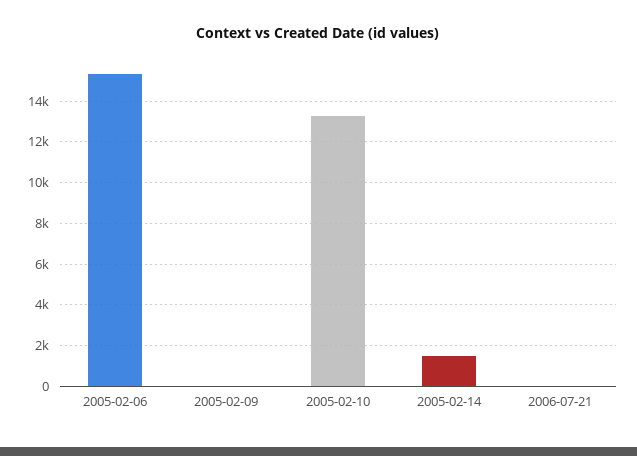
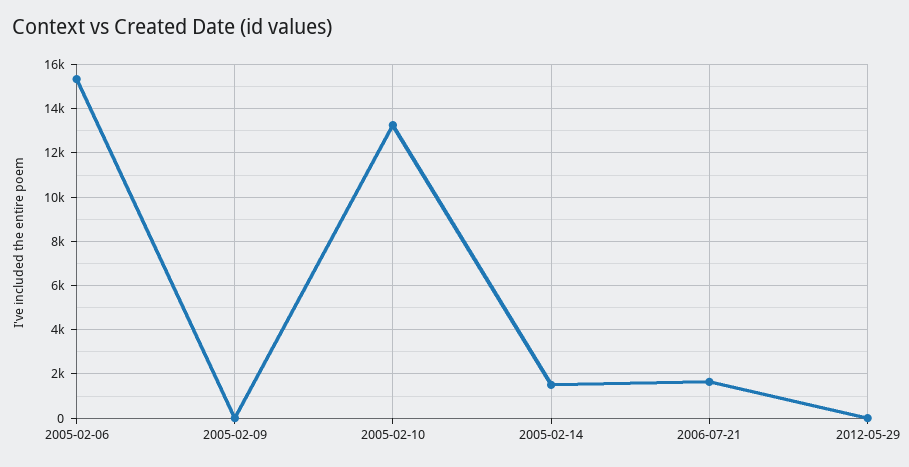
2006-07-21: 0 -> 1500
2012-05-29: none -> 0

